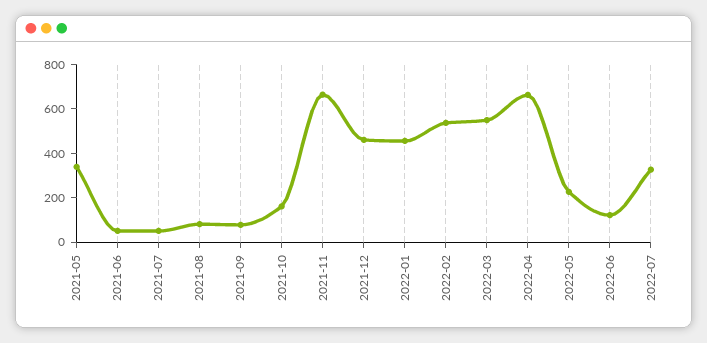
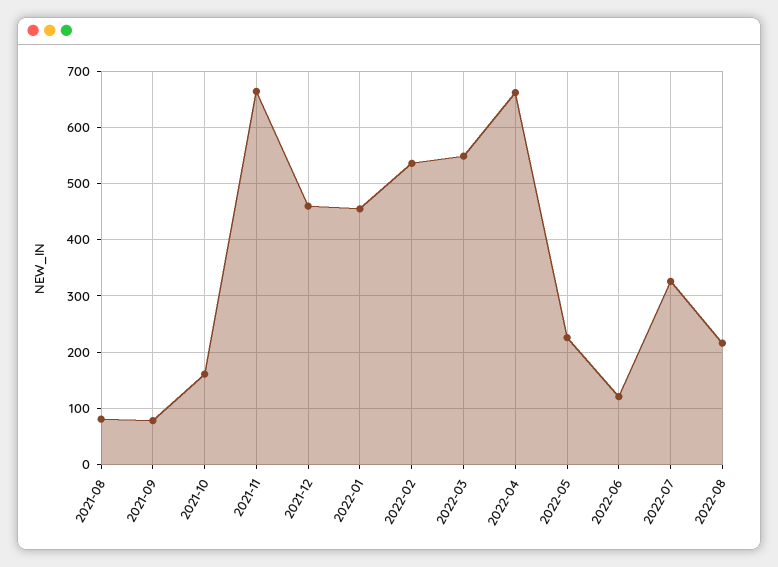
2021-05: 350 -> none
2021-06: 50 -> none
2021-07: 50 -> none
2022-08: none -> 220

